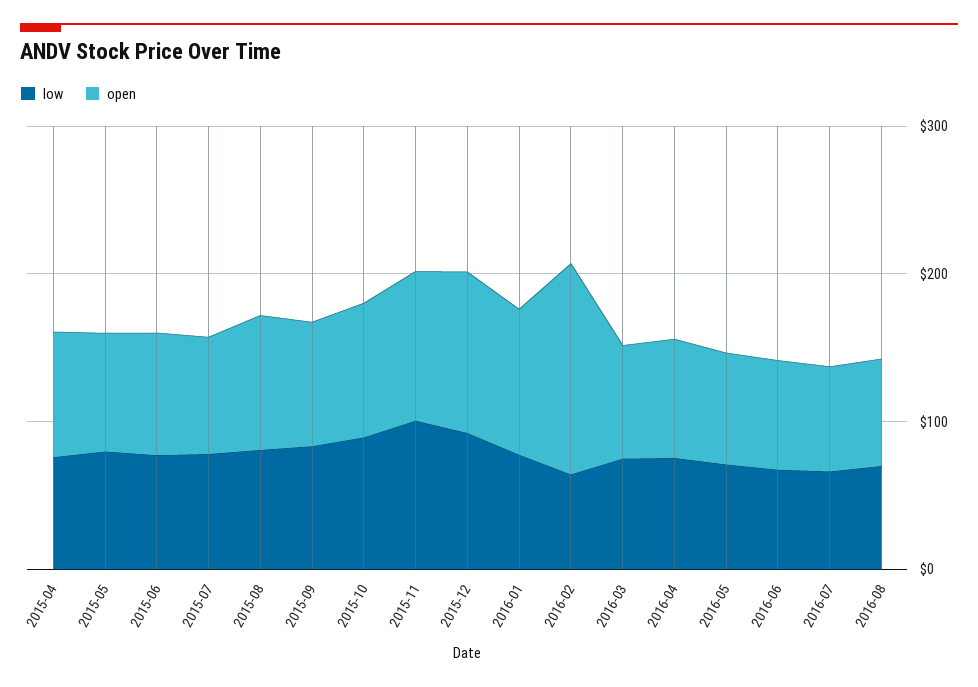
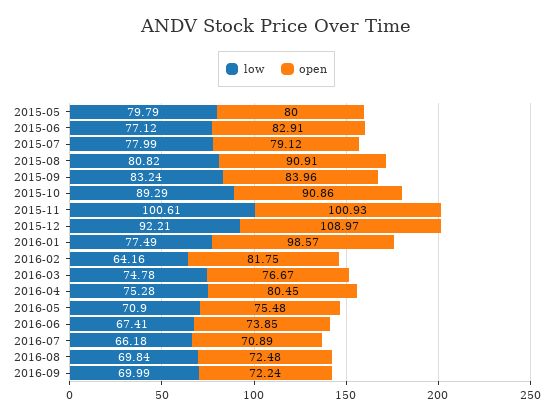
low, 2015-04: 80 -> none
open, 2015-04: 80 -> none
open, 2016-02: 140 -> 81.75
low, 2016-09: none -> 69.99
open, 2016-09: none -> 72.24

